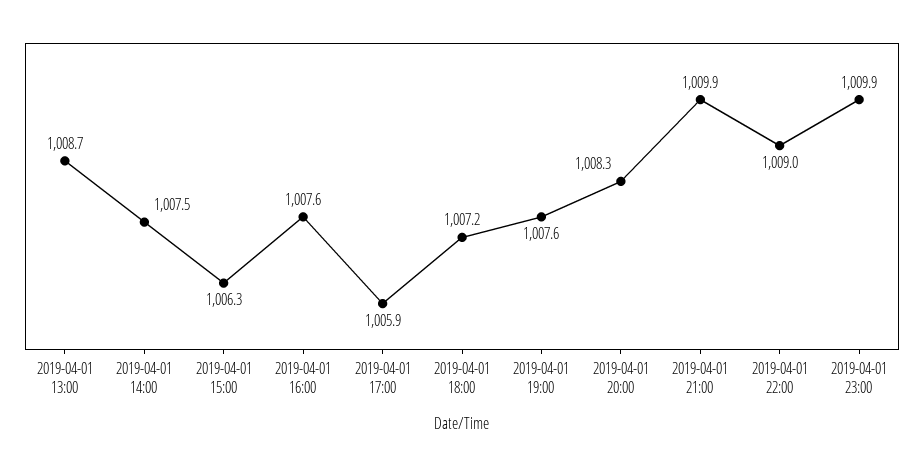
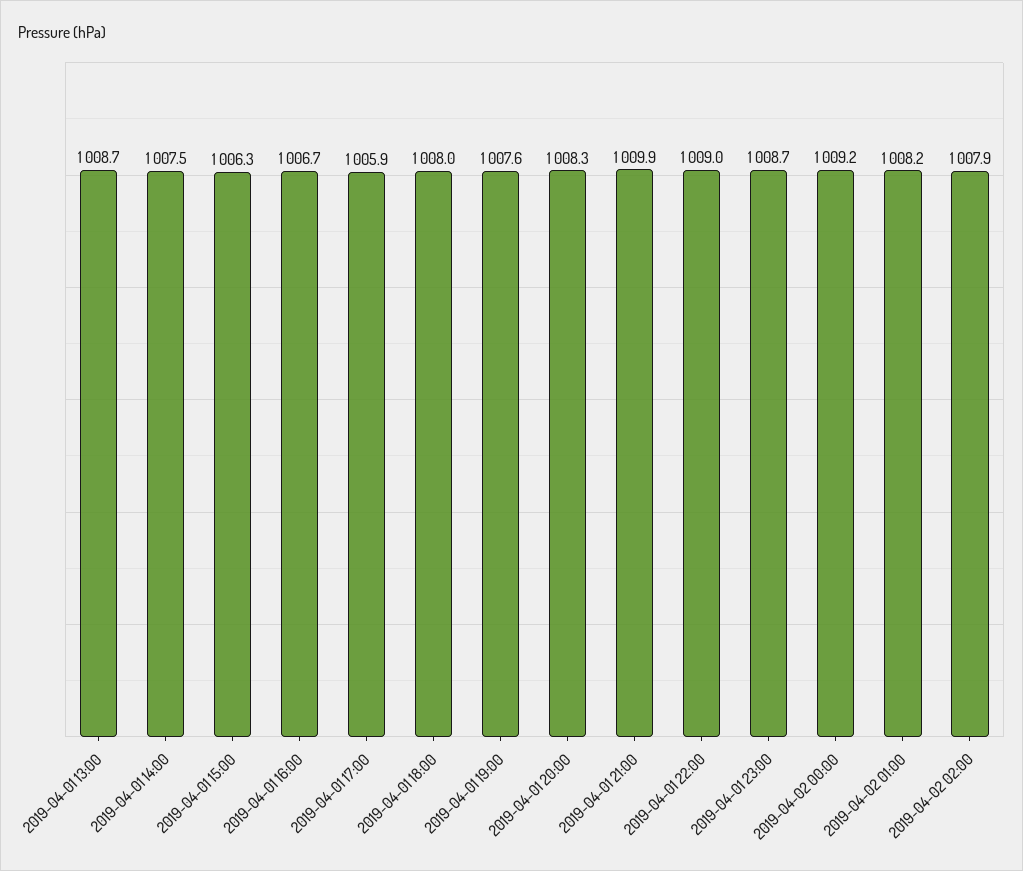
2019-04-01 16:00: 1007.6 -> 1006.7
2019-04-01 18:00: 1007.2 -> 1008
2019-04-01 23:00: 1009.9 -> 1008.7
2019-04-02 00:00: none -> 1009.2
2019-04-02 01:00: none -> 1008.2
2019-04-02 02:00: none -> 1007.9

